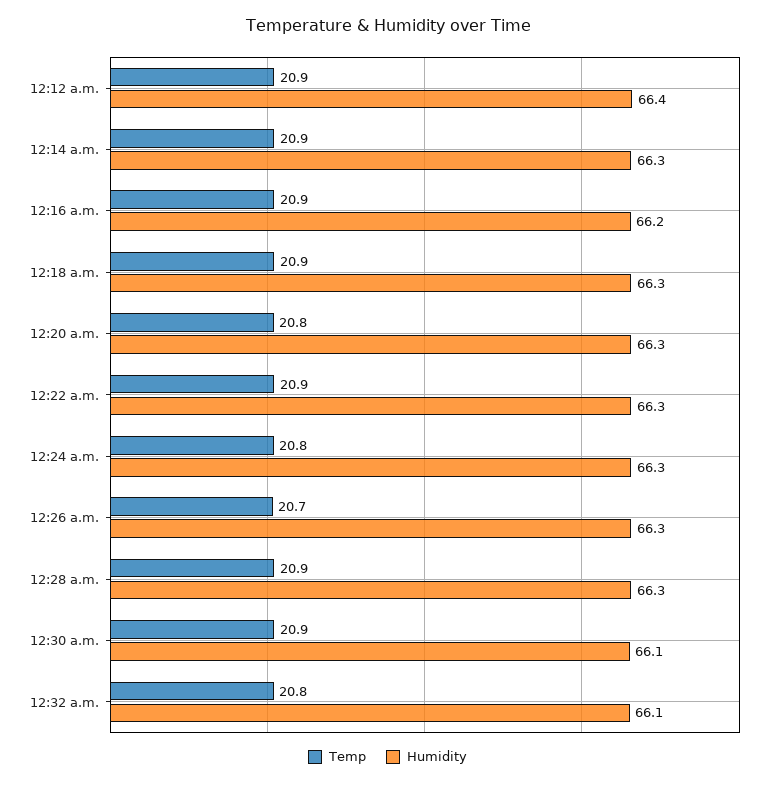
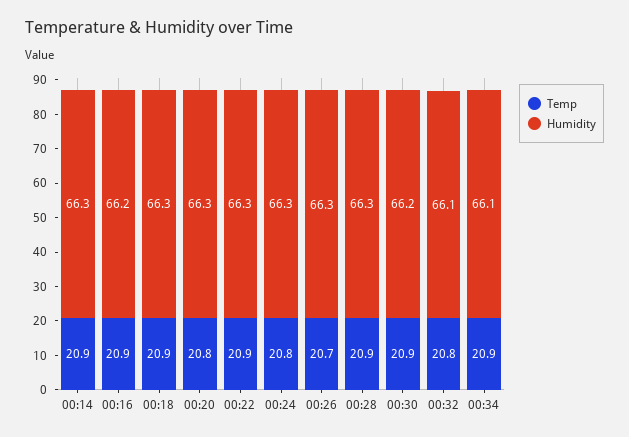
Temp, 12:12 a.m.: 20.9 -> none
Humidity, 12:12 a.m.: 66.4 -> none
Humidity, 12:30 a.m.: 66.1 -> 66.2
Temp, 00:34: none -> 20.9
Humidity, 00:34: none -> 66.1

